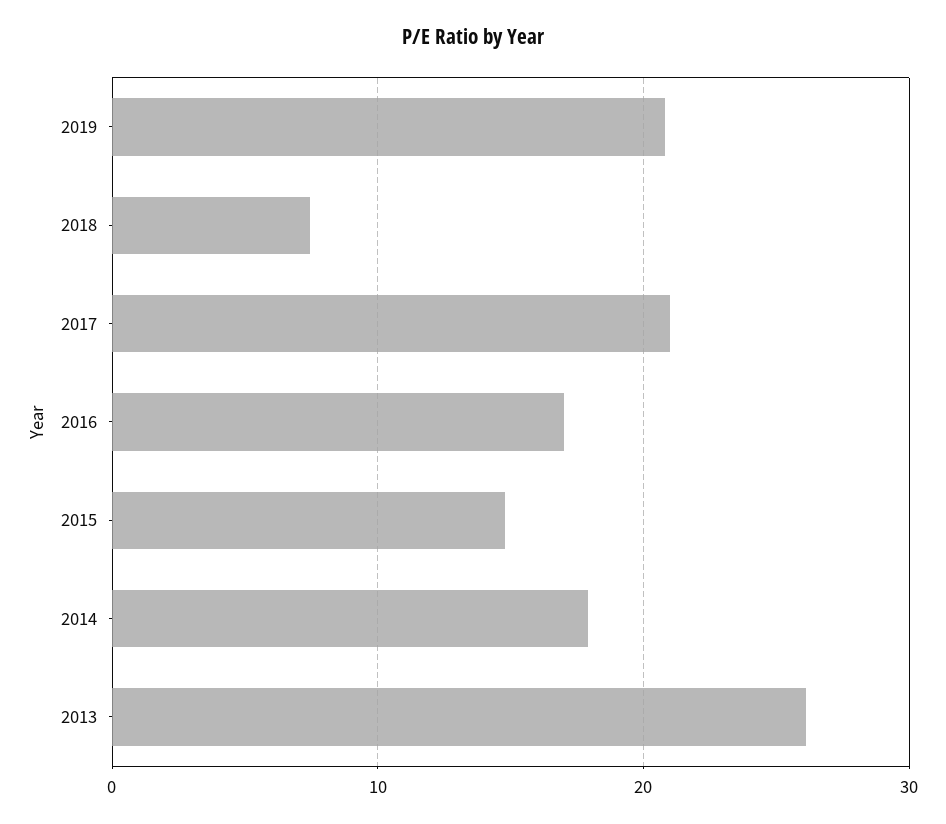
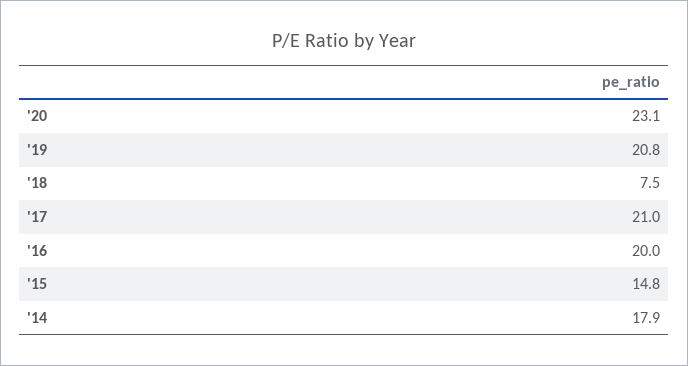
2016: 17 -> 20
2013: 26 -> none
'20: none -> 23.1

